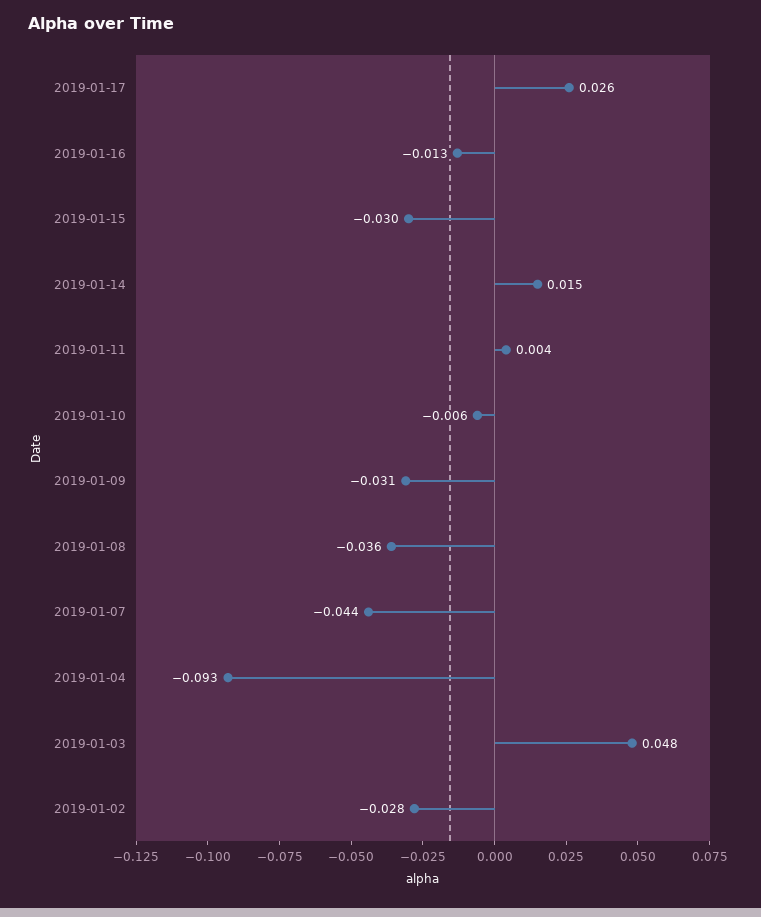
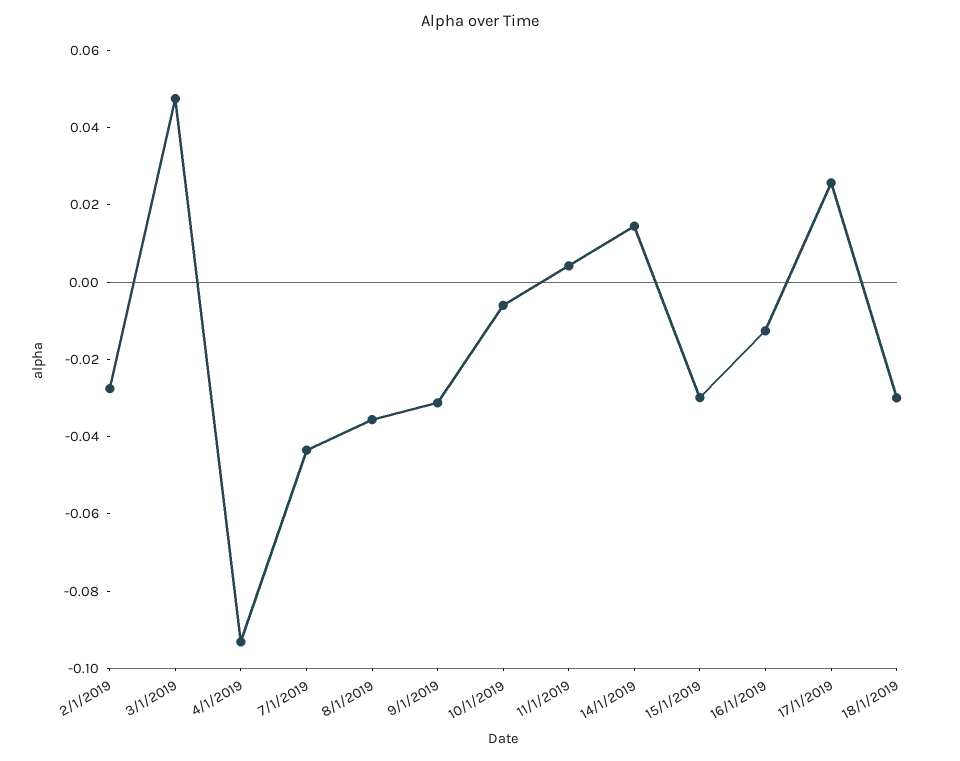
18/1/2019: none -> -0.03

